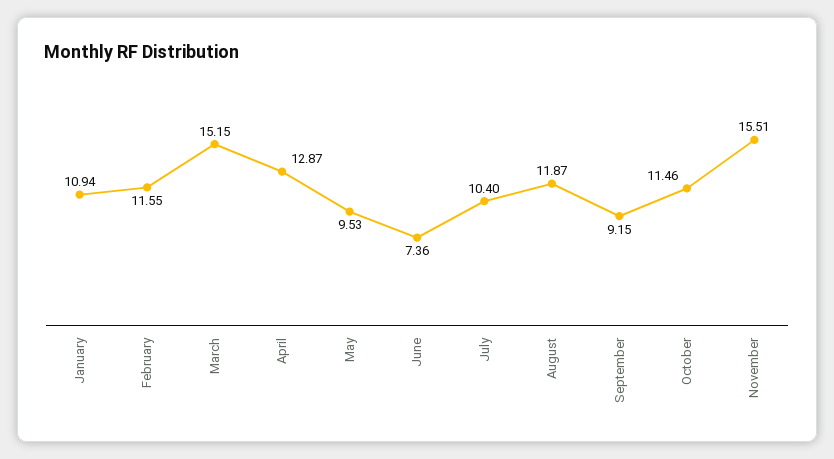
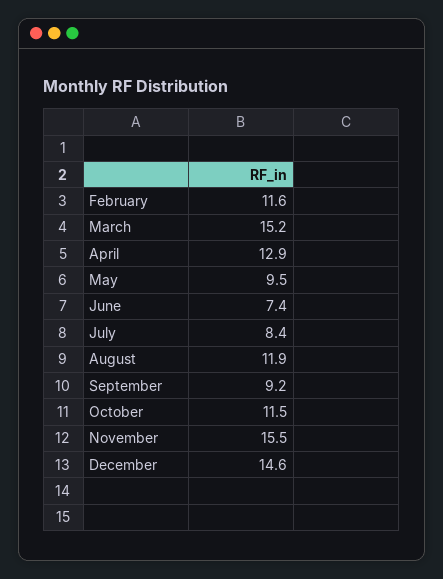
January: 10.94 -> none
July: 10.4 -> 8.4
December: none -> 14.6

